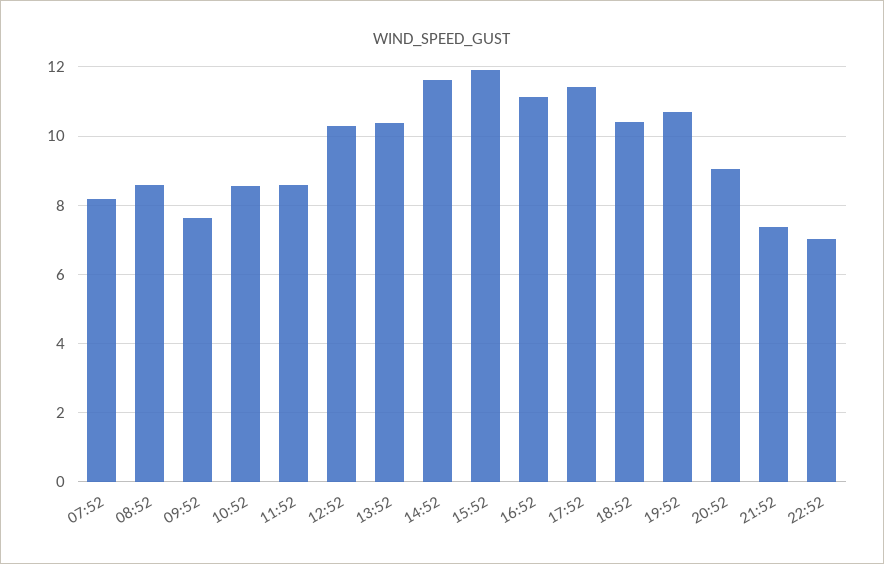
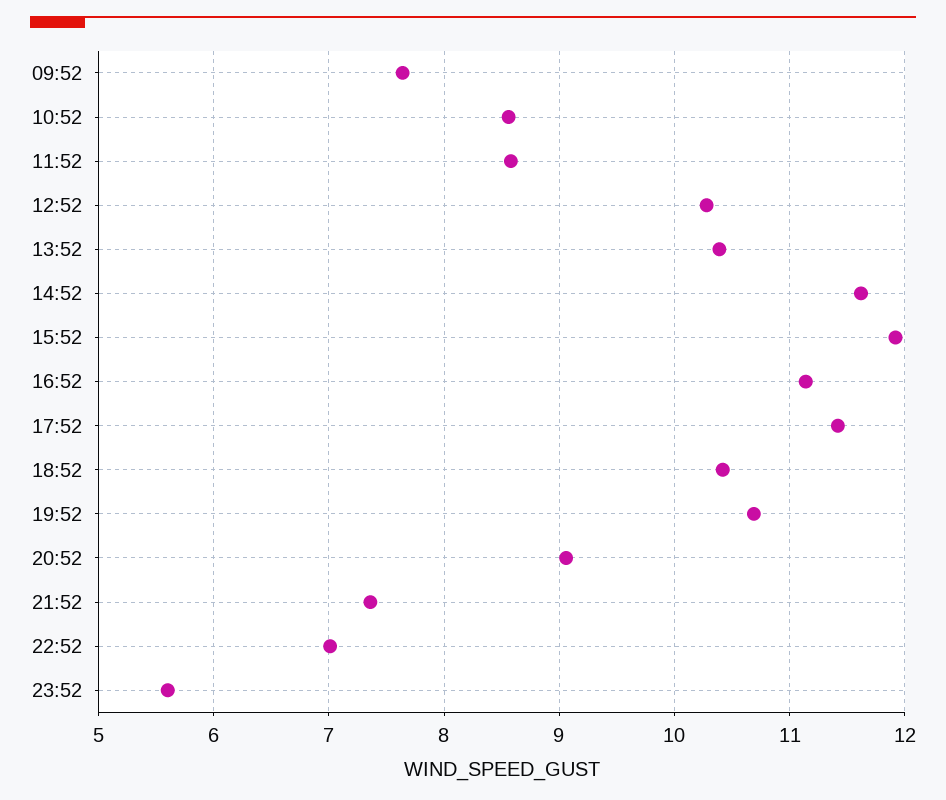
07:52: 8.2 -> none
08:52: 8.6 -> none
23:52: none -> 5.6

